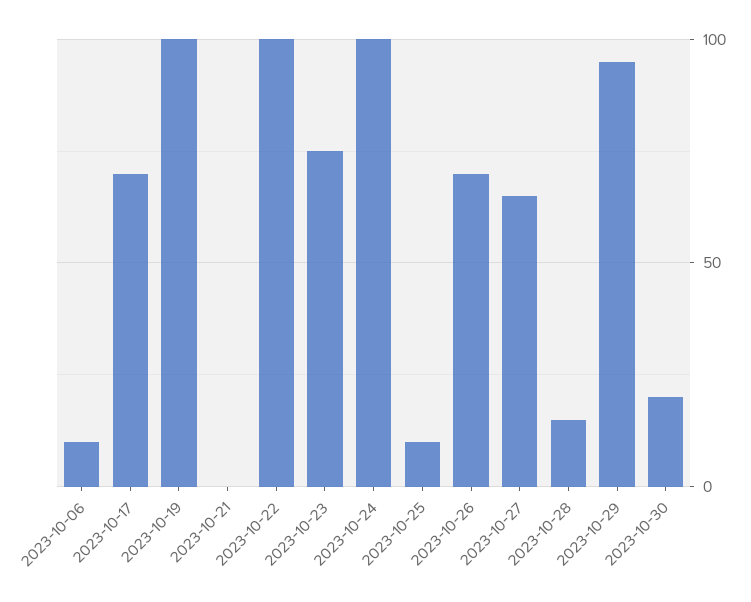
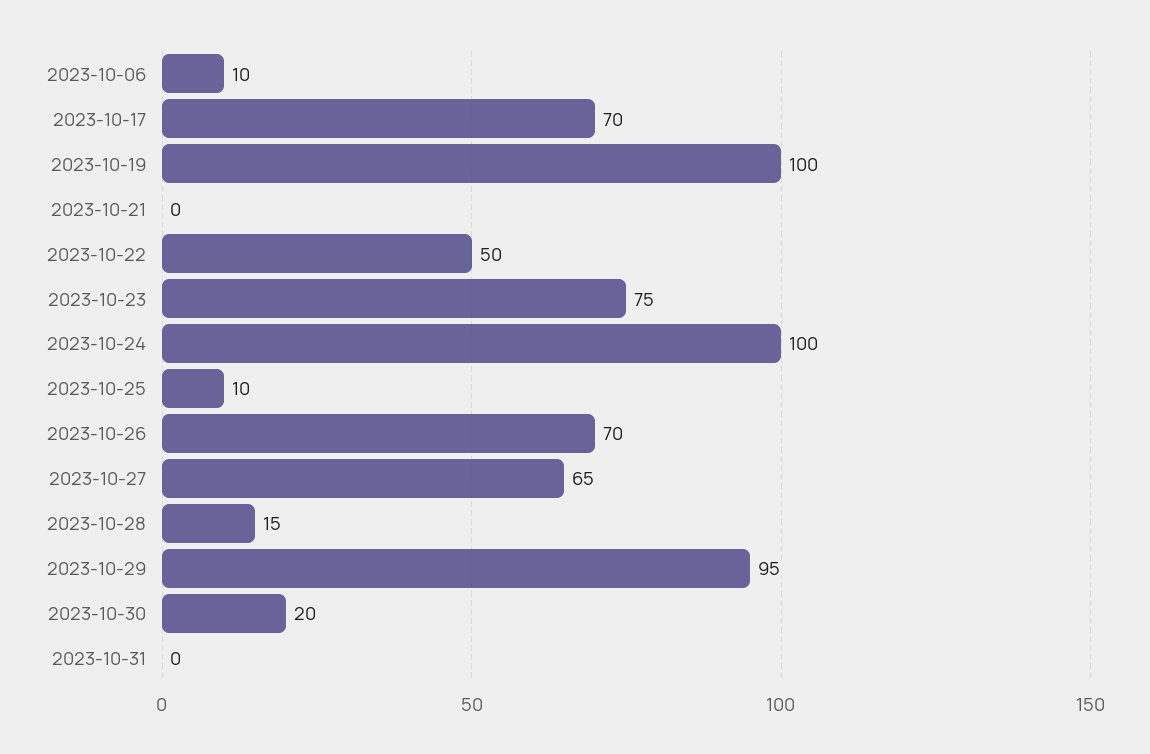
2023-10-22: 100 -> 50
2023-10-31: none -> 0

